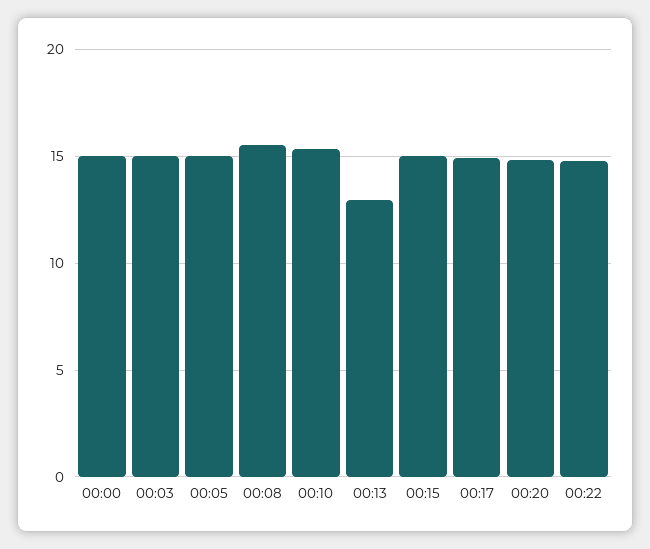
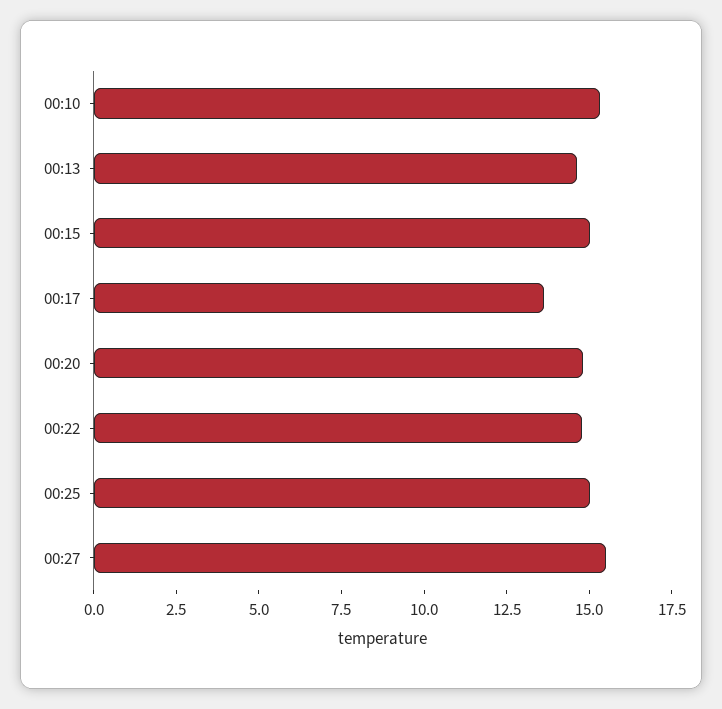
00:00: 15 -> none
00:03: 15 -> none
00:05: 15 -> none
00:08: 15.5 -> none
00:13: 13 -> 14.5
00:17: 15 -> 13.5
00:25: none -> 15
00:27: none -> 15.5

